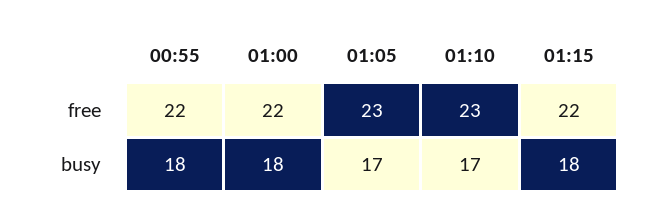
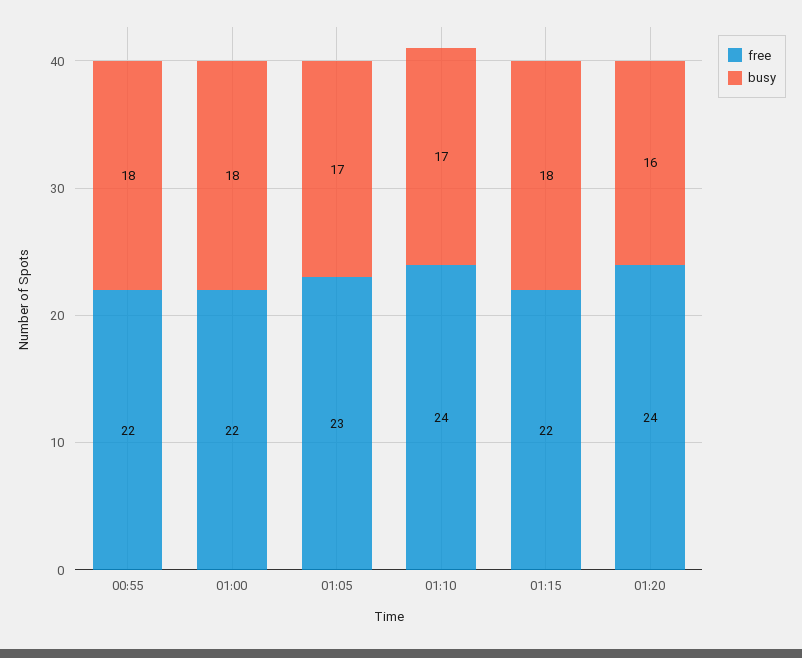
free, 01:10: 23 -> 24
free, 01:20: none -> 24
busy, 01:20: none -> 16

